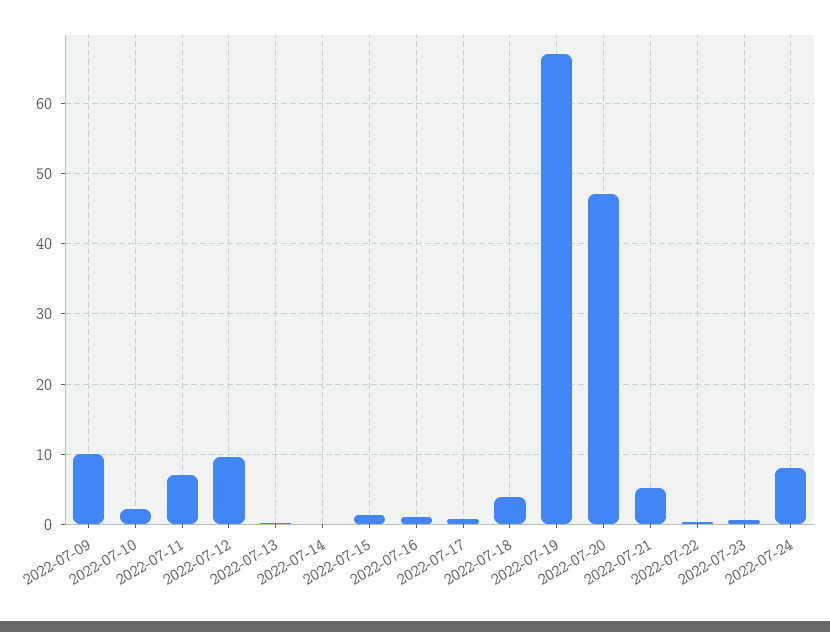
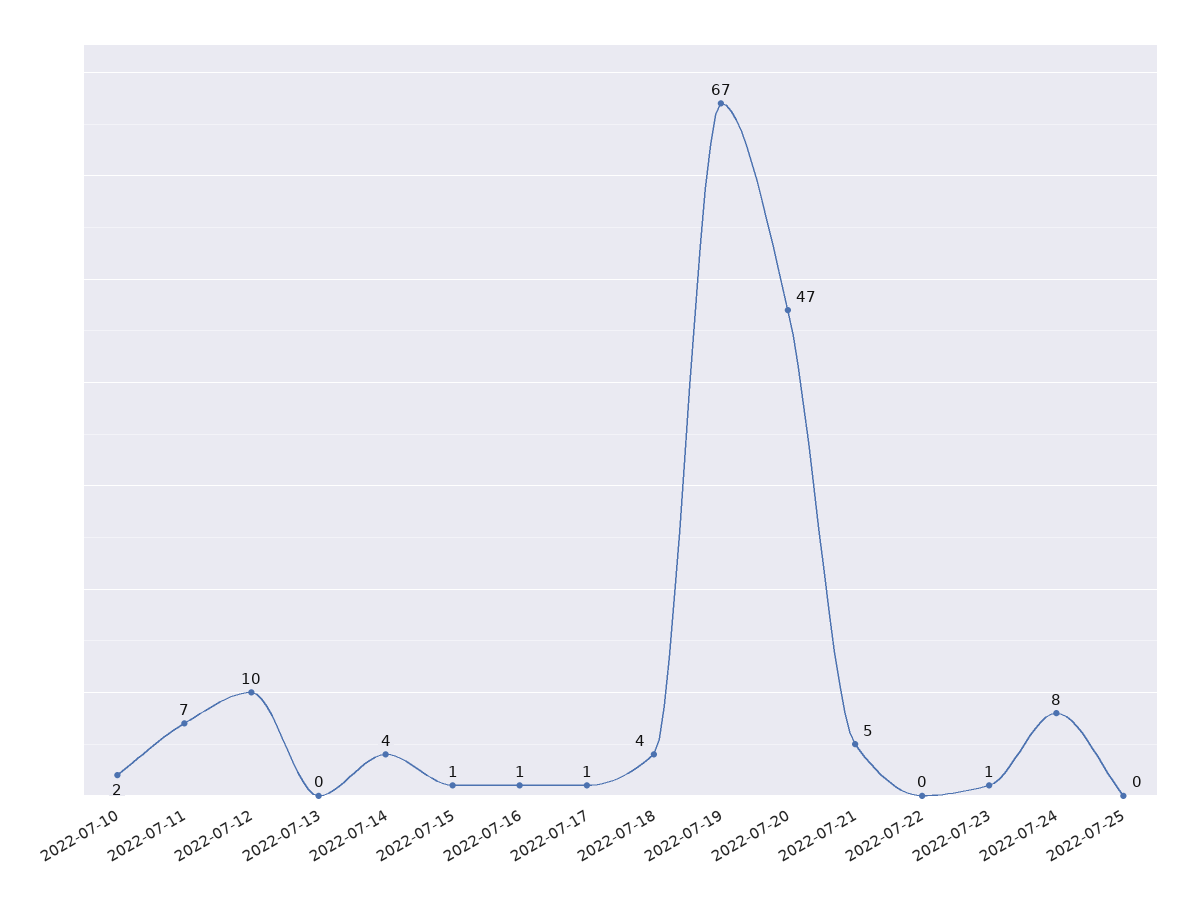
2022-07-09: 10 -> none
2022-07-14: 0 -> 4
2022-07-25: none -> 0

